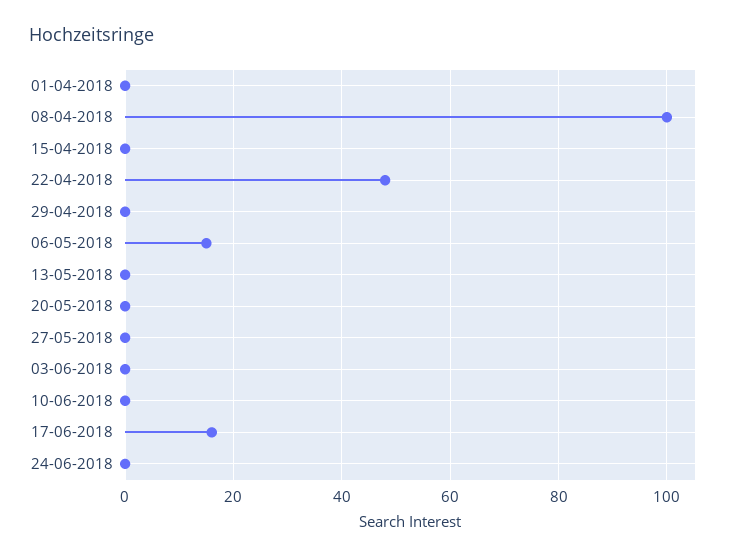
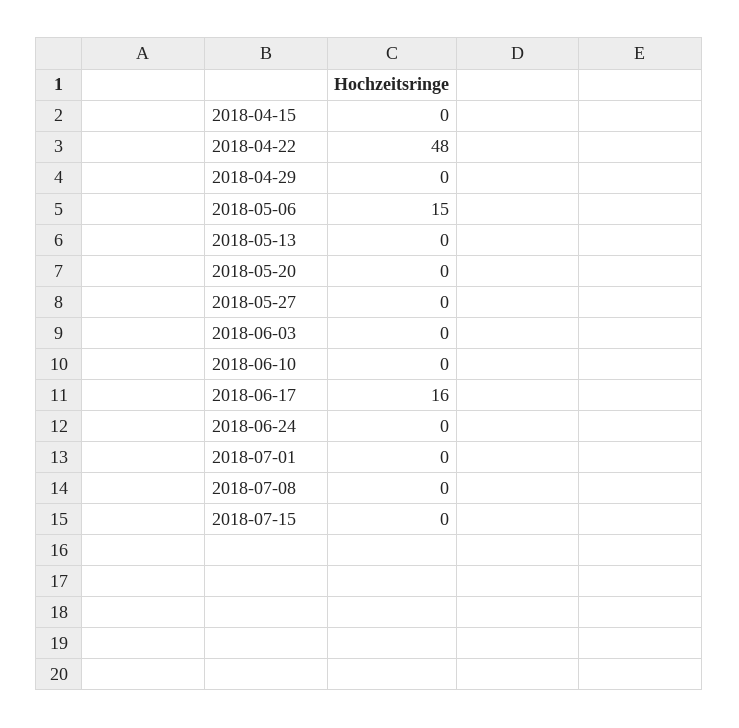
01-04-2018: 0 -> none
08-04-2018: 100 -> none
2018-07-01: none -> 0
2018-07-08: none -> 0
2018-07-15: none -> 0

